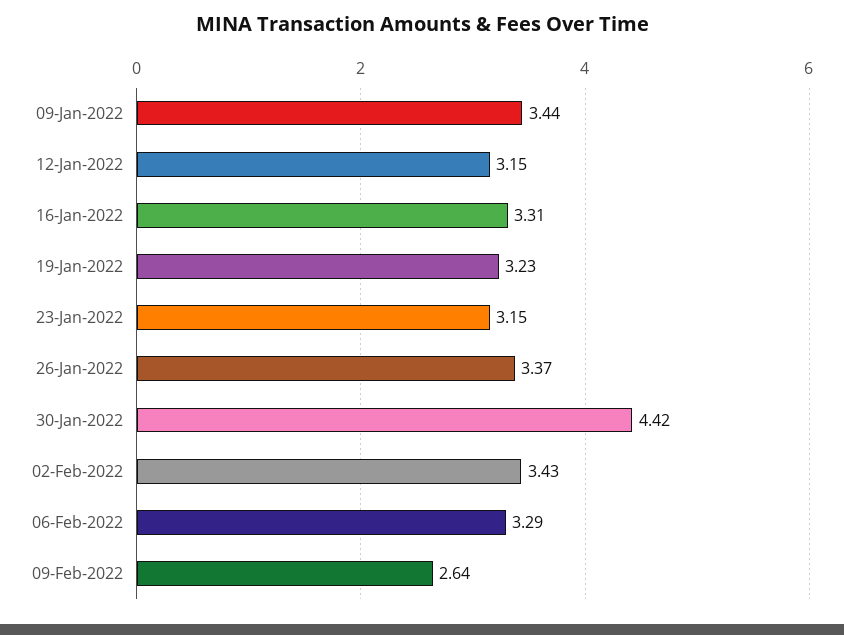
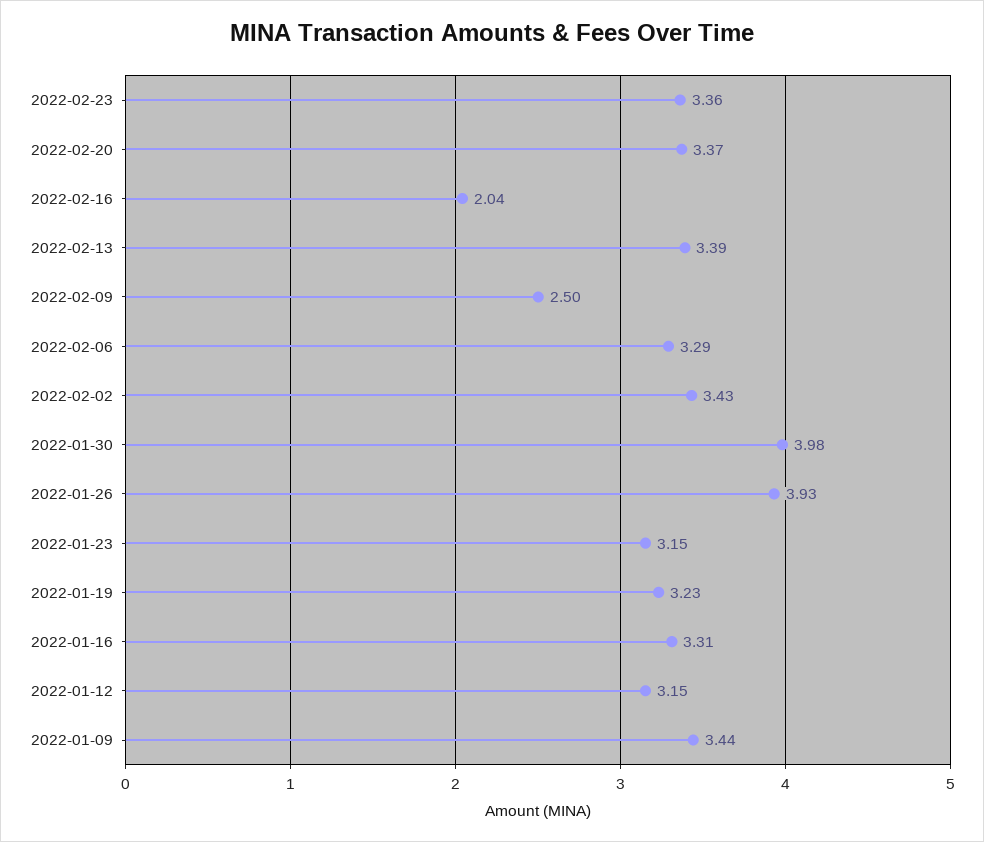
26-Jan-2022: 3.37 -> 3.93
30-Jan-2022: 4.42 -> 3.98
09-Feb-2022: 2.64 -> 2.5
2022-02-23: none -> 3.36
2022-02-20: none -> 3.37
2022-02-16: none -> 2.04
2022-02-13: none -> 3.39

